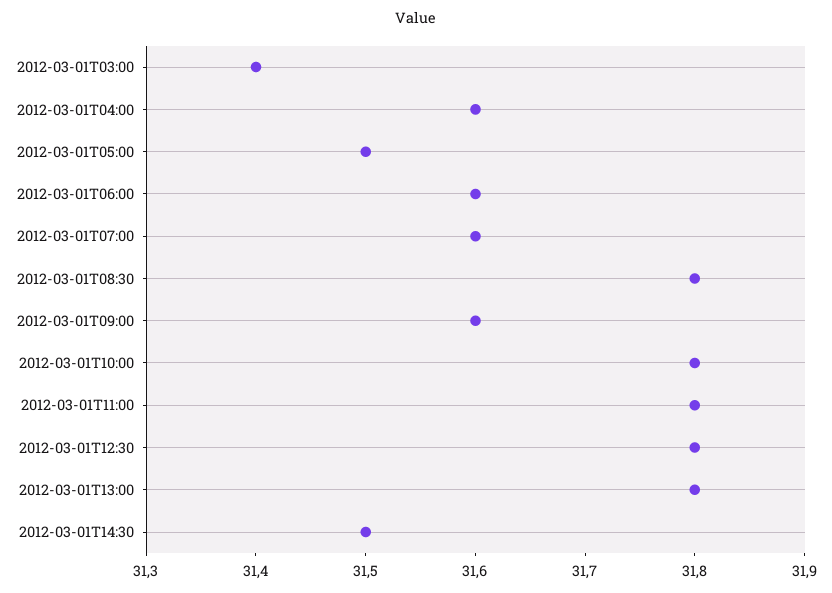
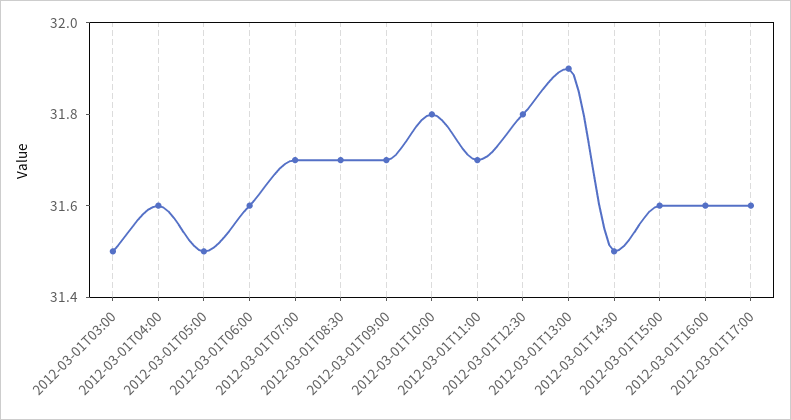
2012-03-01T03:00: 31.4 -> 31.5
2012-03-01T07:00: 31.6 -> 31.7
2012-03-01T08:30: 31.8 -> 31.7
2012-03-01T09:00: 31.6 -> 31.7
2012-03-01T11:00: 31.8 -> 31.7
2012-03-01T13:00: 31.8 -> 31.9
2012-03-01T15:00: none -> 31.6
2012-03-01T16:00: none -> 31.6
2012-03-01T17:00: none -> 31.6

